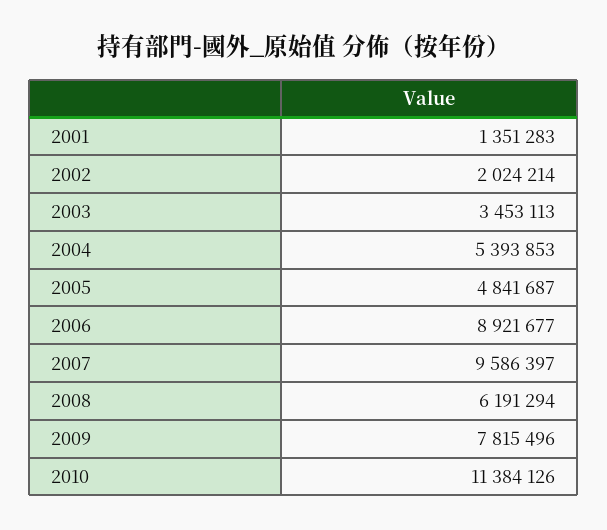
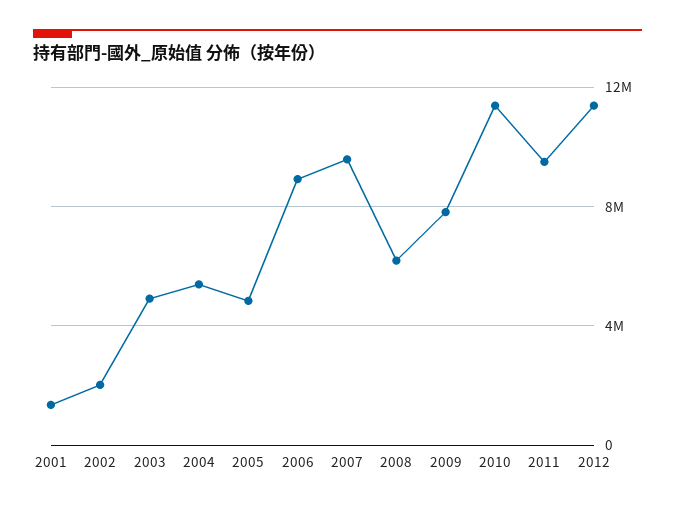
2003: 3453113 -> 5000000
2011: none -> 9500000
2012: none -> 11500000

